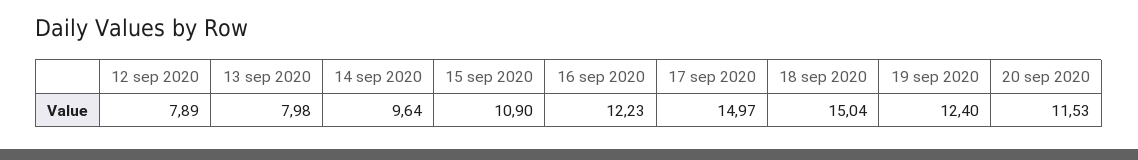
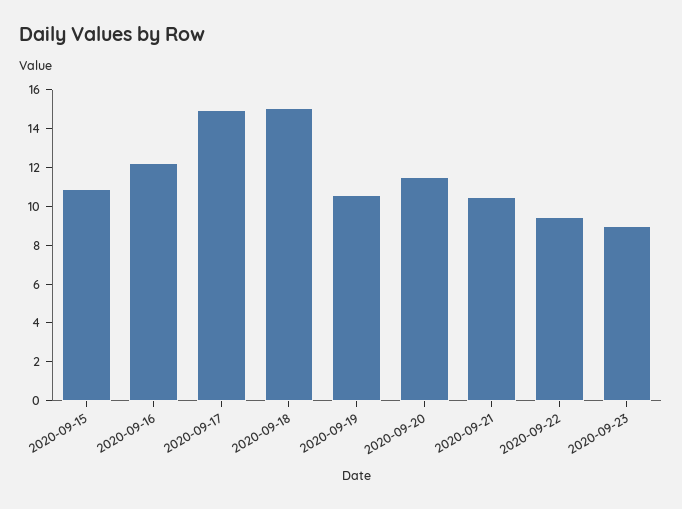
12 sep 2020: 7.89 -> none
13 sep 2020: 7.98 -> none
14 sep 2020: 9.64 -> none
19 sep 2020: 12.4 -> 10.5
2020-09-21: none -> 10.5
2020-09-22: none -> 9.5
2020-09-23: none -> 9

